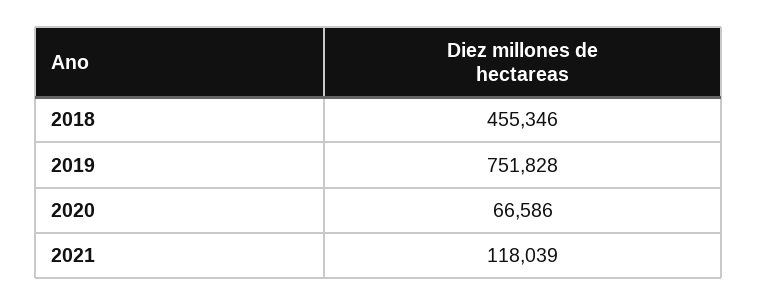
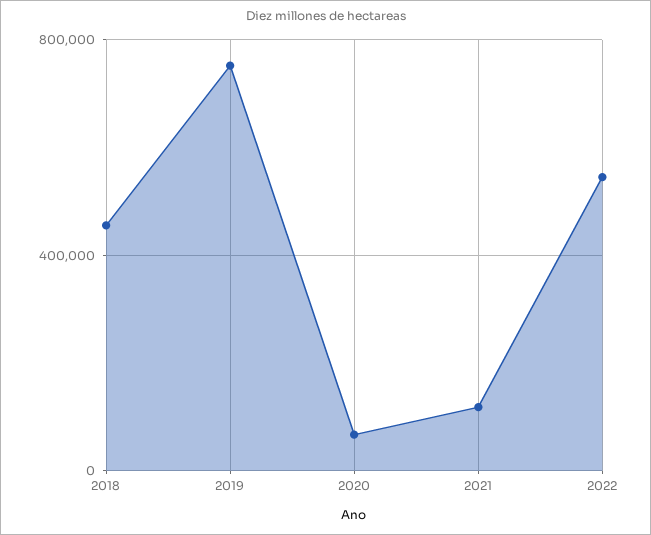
2022: none -> 550000

